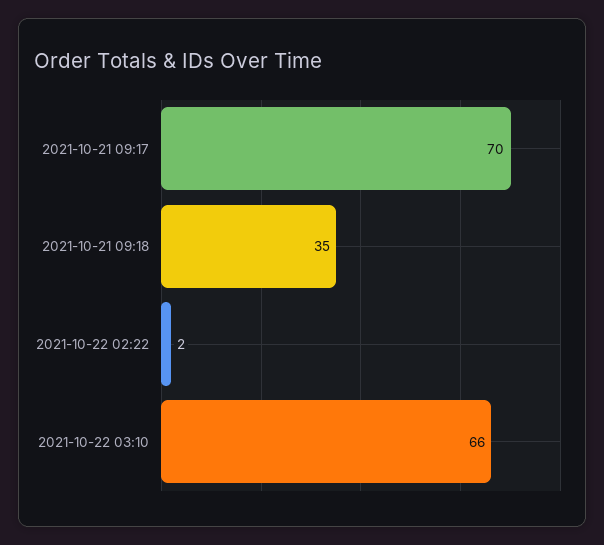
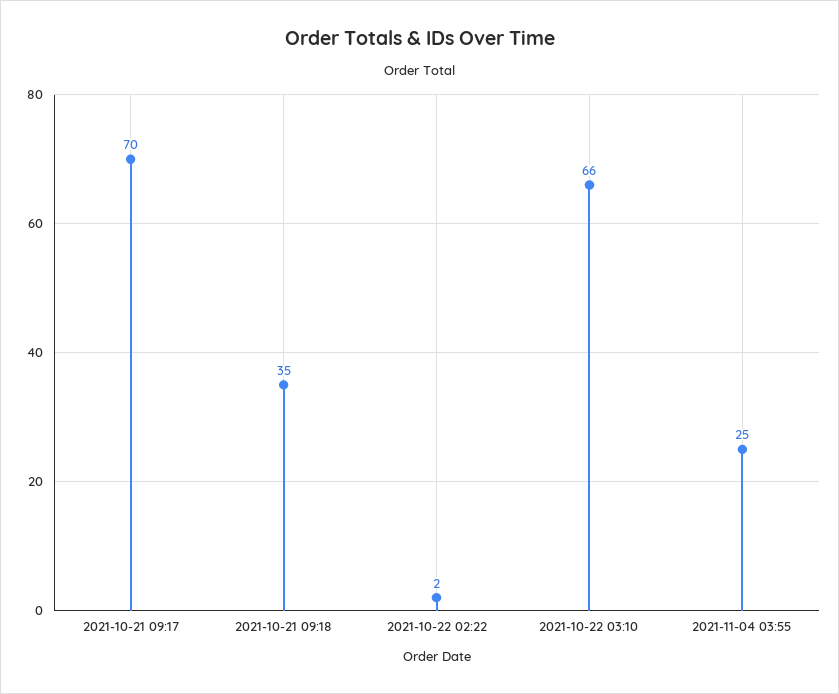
2021-11-04 03:55: none -> 25

